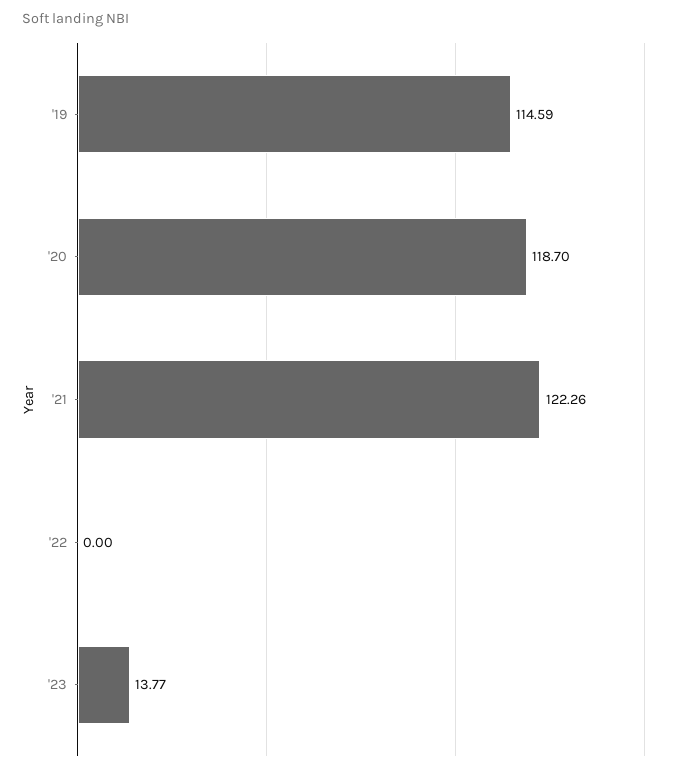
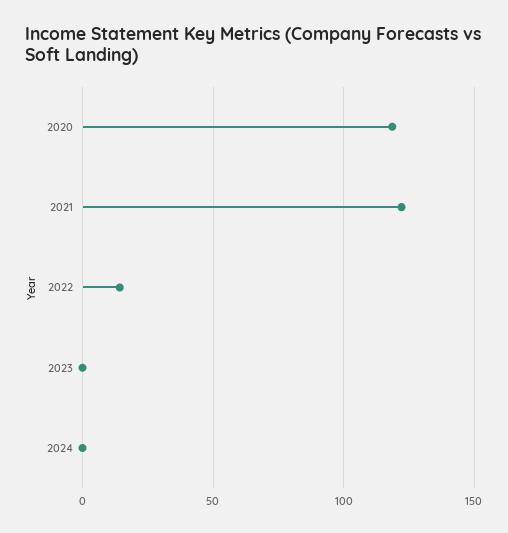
'19: 114.59 -> none
'22: 0 -> 15
'23: 13.77 -> 0
2024: none -> 0

